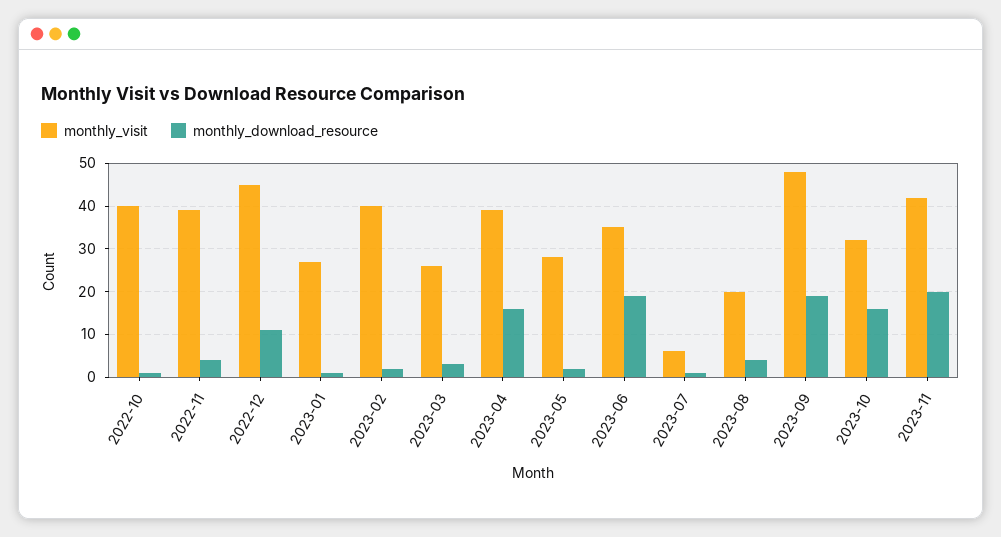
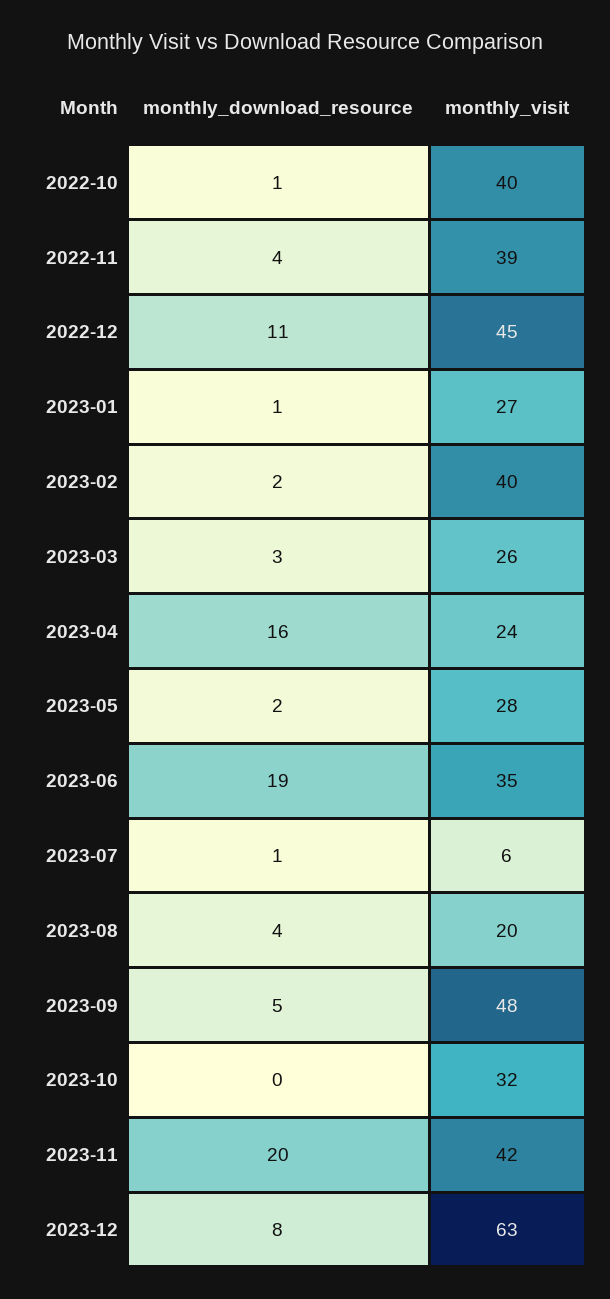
monthly_visit, 2023-04: 40 -> 24
monthly_download_resource, 2023-09: 20 -> 5
monthly_download_resource, 2023-10: 15 -> 0
monthly_download_resource, 2023-12: none -> 8
monthly_visit, 2023-12: none -> 63

